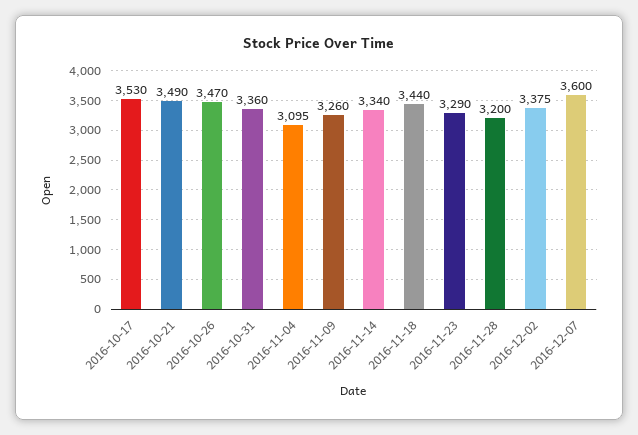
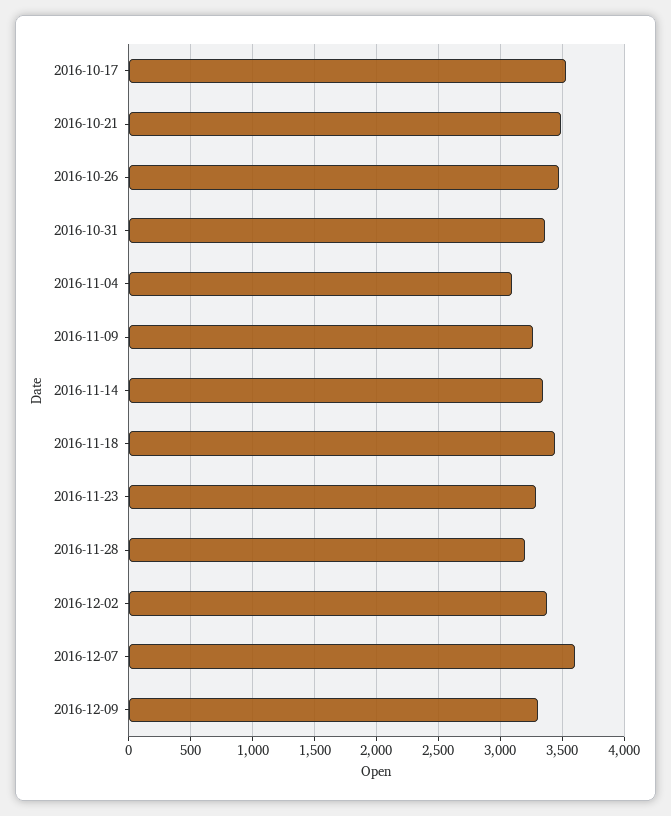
2016-12-09: none -> 3300

